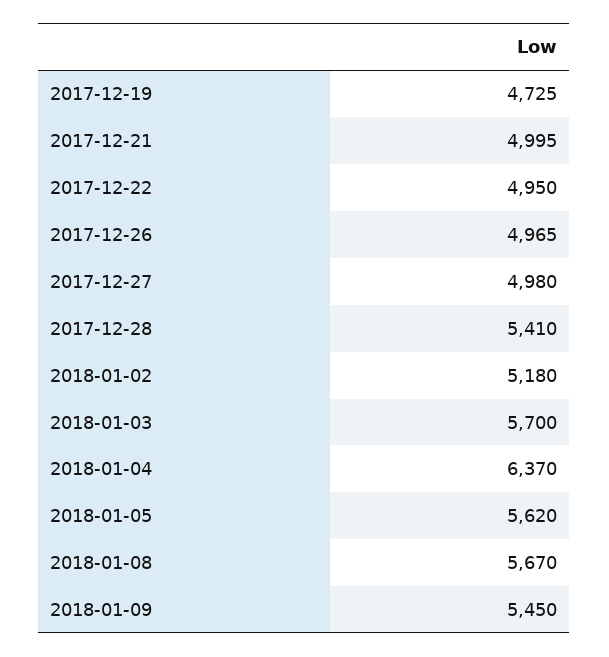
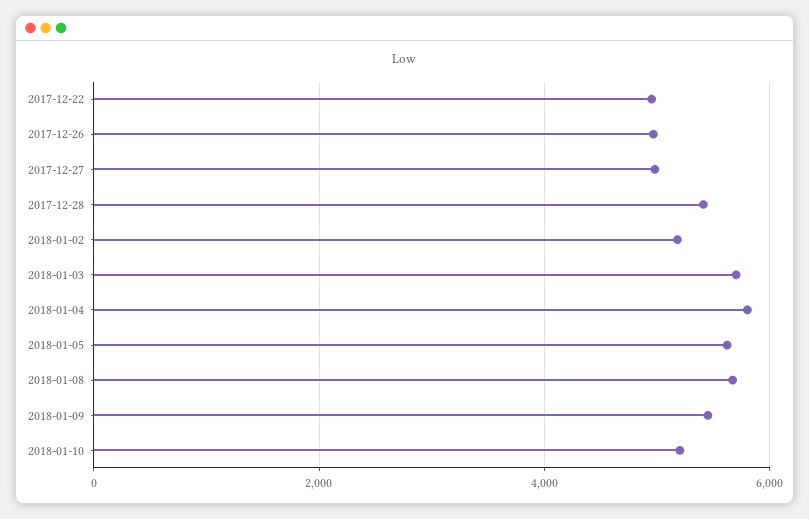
2017-12-19: 4725 -> none
2017-12-21: 4995 -> none
2018-01-04: 6370 -> 5800
2018-01-10: none -> 5200

